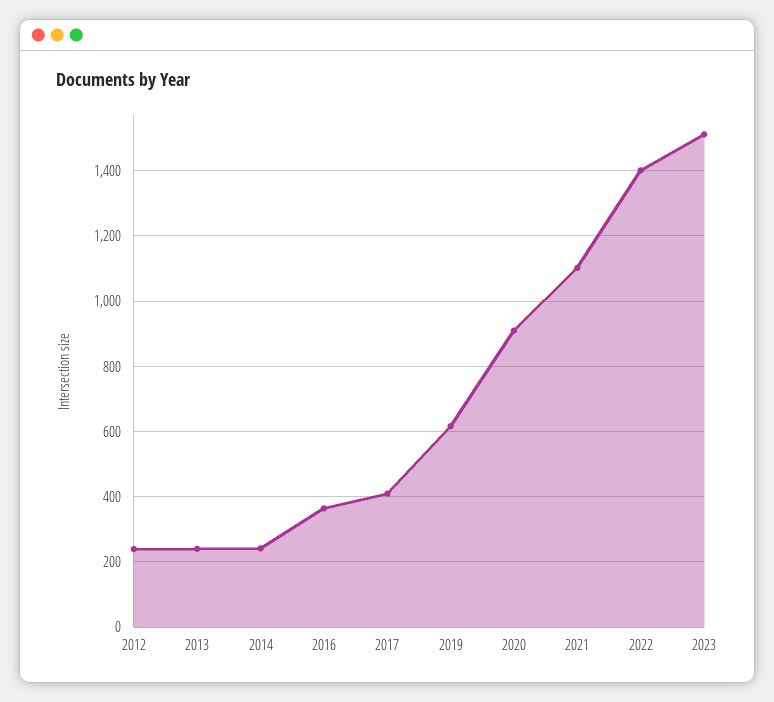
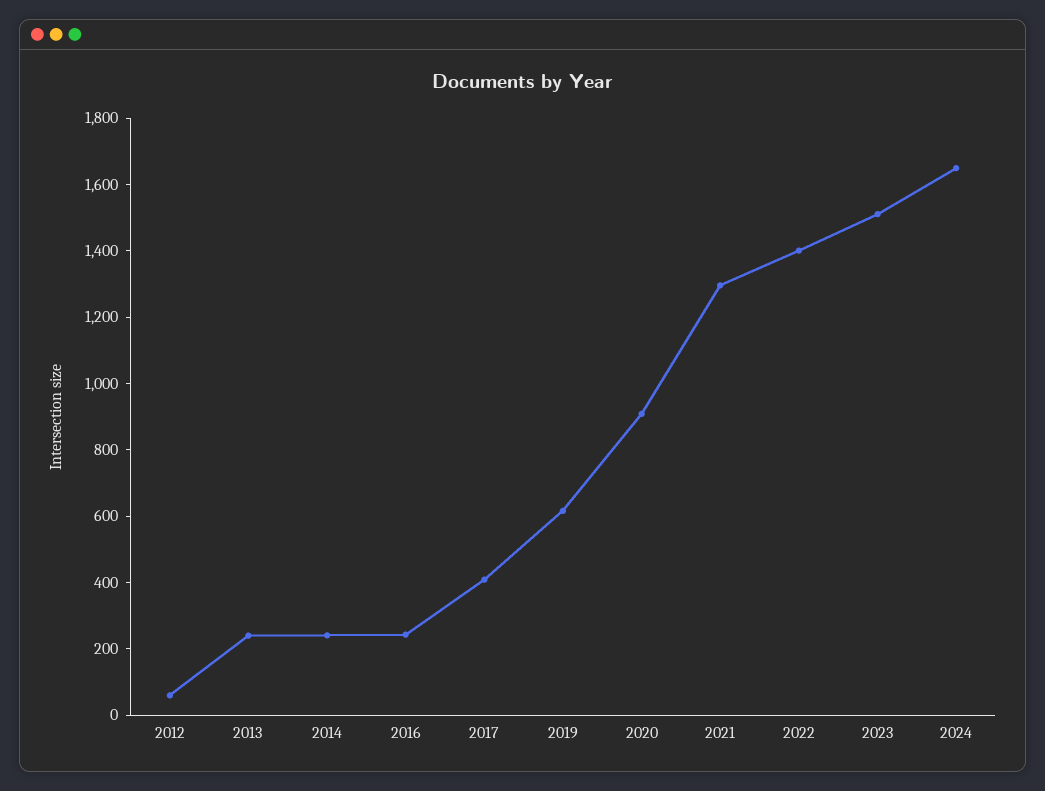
2012: 240 -> 50
2016: 360 -> 250
2021: 1100 -> 1300
2024: none -> 1650

